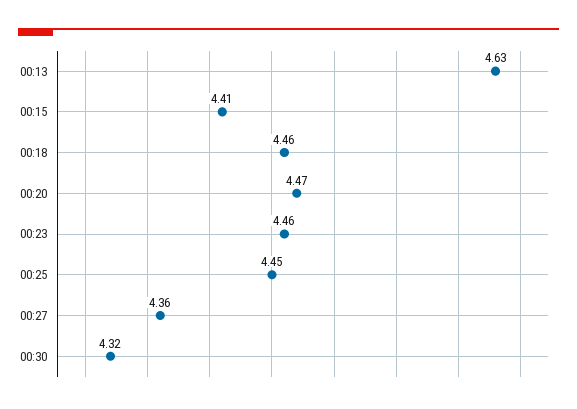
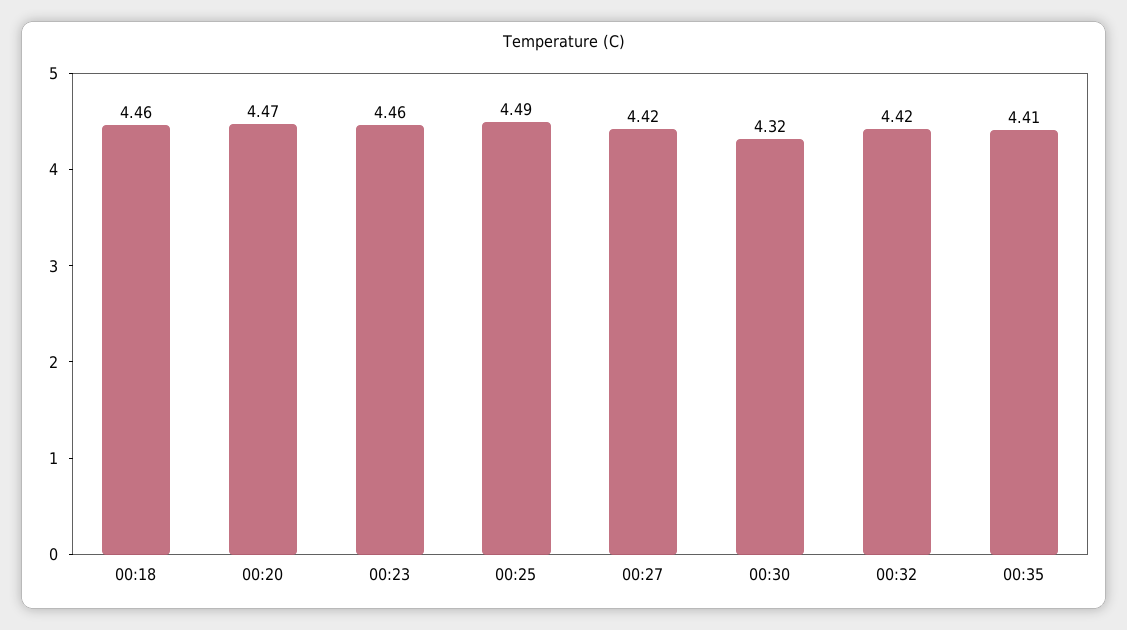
00:13: 4.63 -> none
00:15: 4.41 -> none
00:25: 4.45 -> 4.49
00:27: 4.36 -> 4.42
00:32: none -> 4.42
00:35: none -> 4.41

